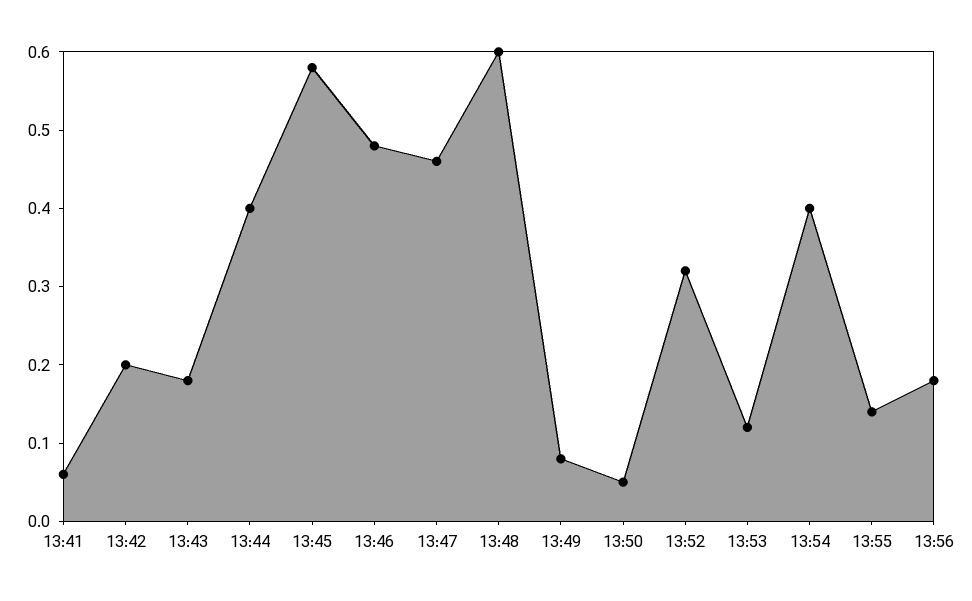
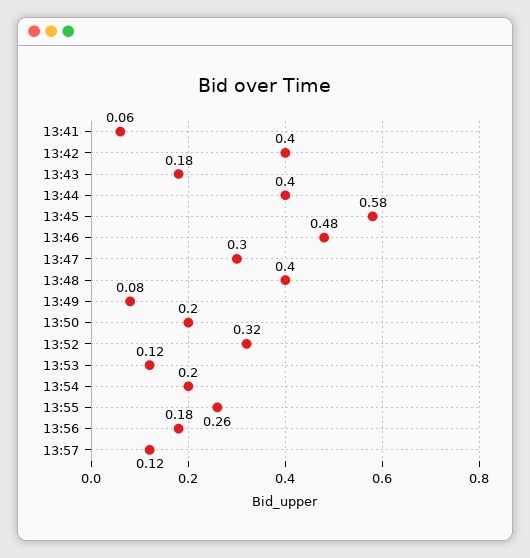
13:42: 0.2 -> 0.4
13:47: 0.45 -> 0.3
13:48: 0.6 -> 0.4
13:50: 0.05 -> 0.2
13:54: 0.4 -> 0.2
13:55: 0.15 -> 0.26
13:57: none -> 0.12

